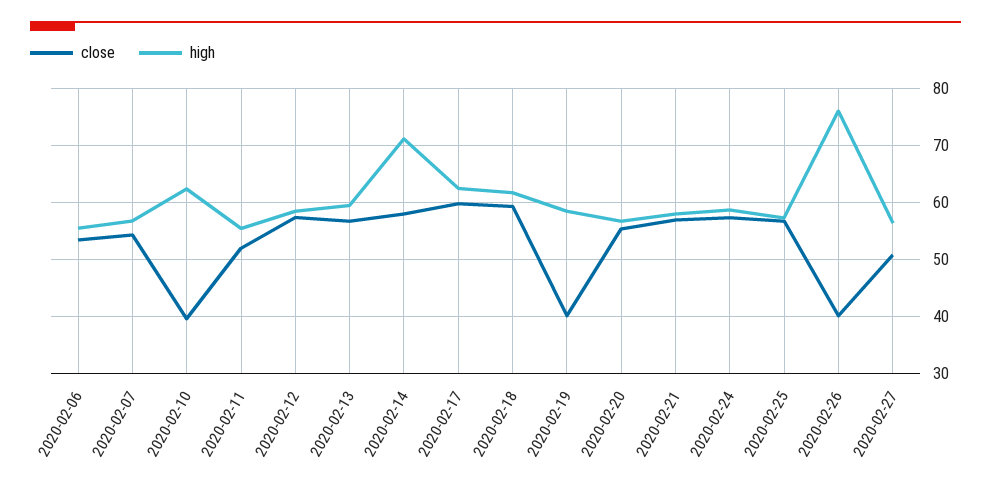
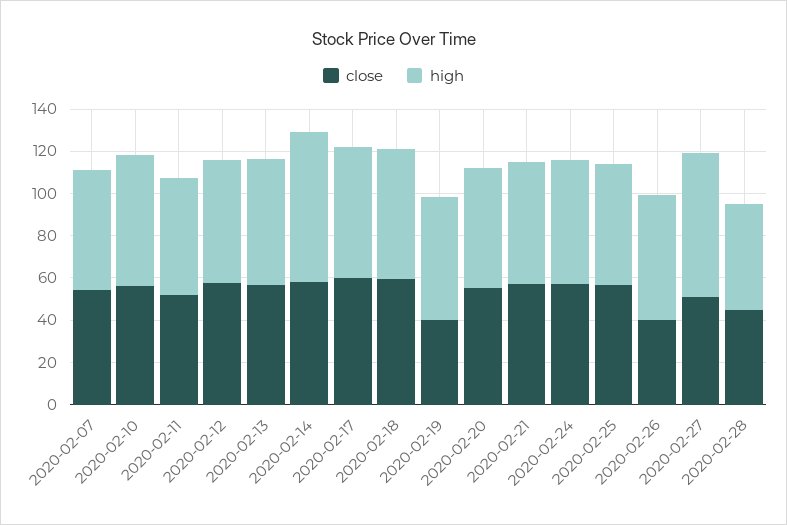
close, 2020-02-06: 54 -> none
high, 2020-02-06: 56 -> none
close, 2020-02-10: 40 -> 55
high, 2020-02-26: 76 -> 60
high, 2020-02-27: 56 -> 70
close, 2020-02-28: none -> 45
high, 2020-02-28: none -> 50

